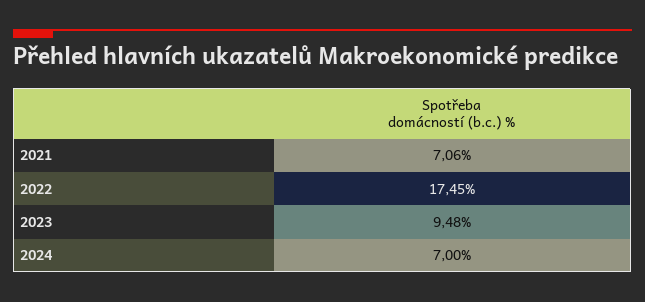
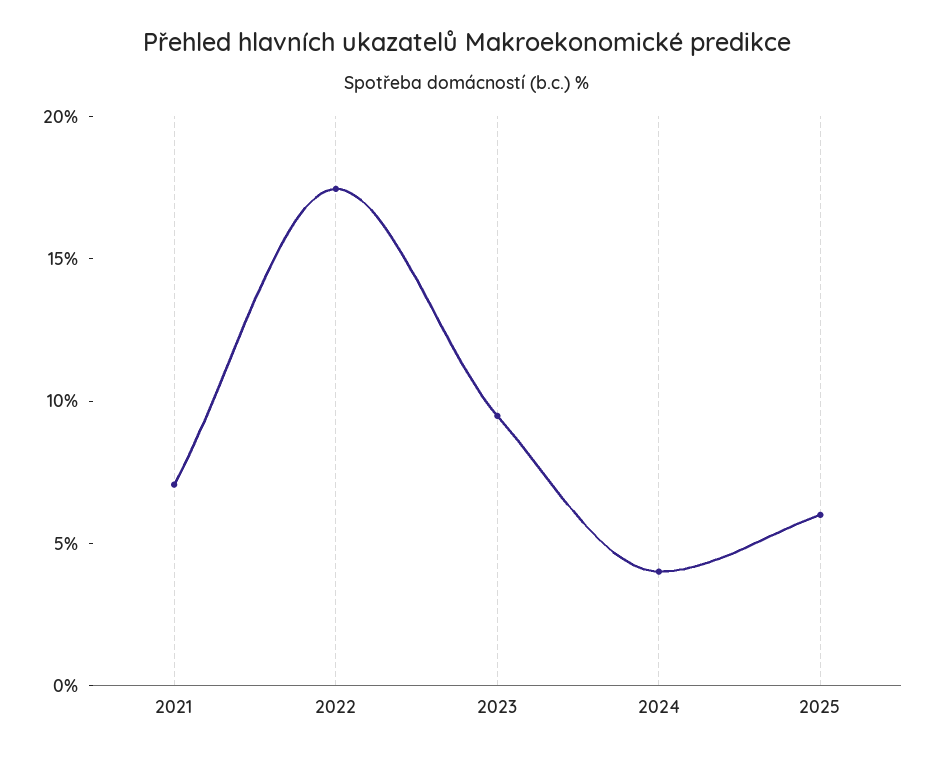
2024: 7 -> 4
2025: none -> 6

